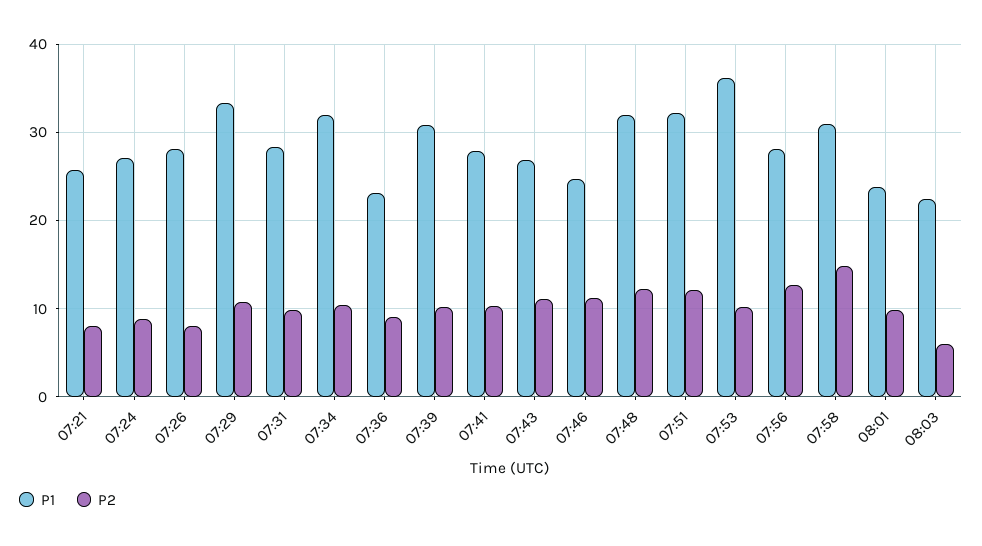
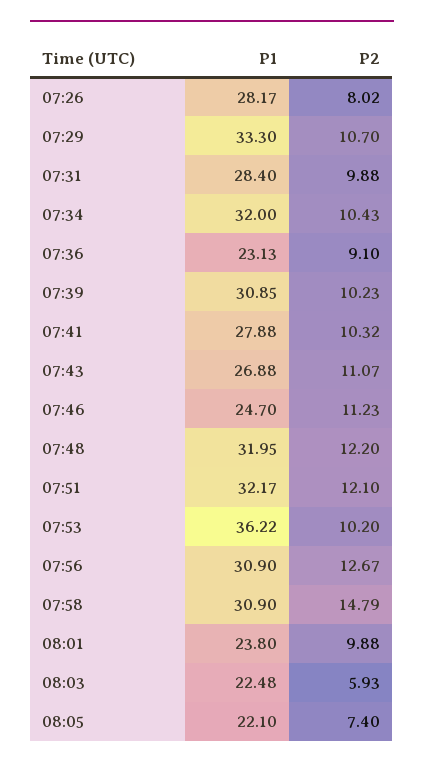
P1, 07:21: 26 -> none
P2, 07:21: 8 -> none
P1, 07:24: 27 -> none
P2, 07:24: 9 -> none
P1, 07:56: 28 -> 30.9
P1, 08:05: none -> 22.1
P2, 08:05: none -> 7.4

